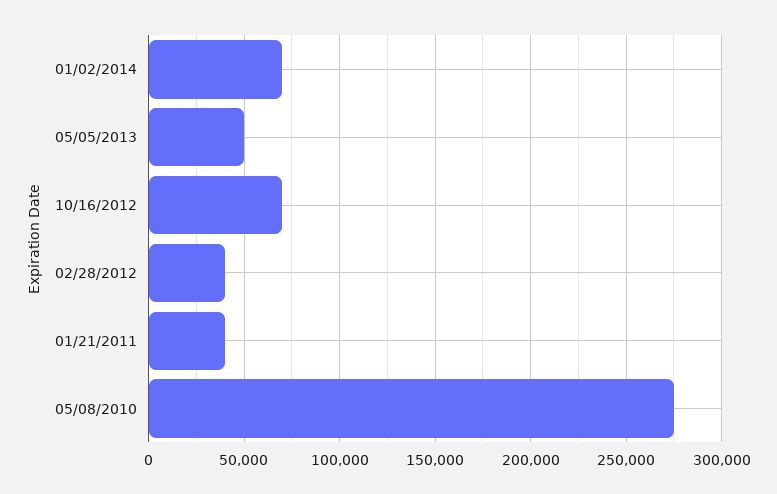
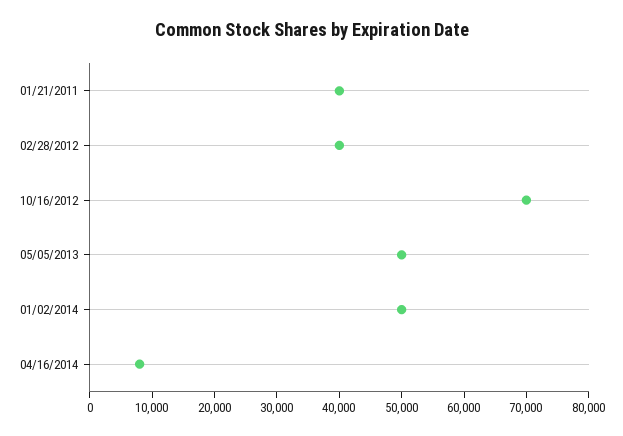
01/02/2014: 70000 -> 50000
05/08/2010: 275000 -> none
04/16/2014: none -> 8000

